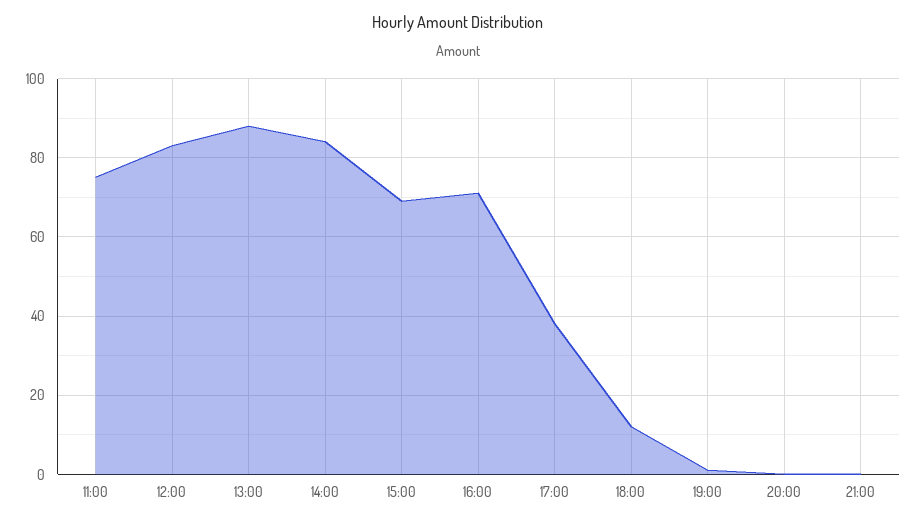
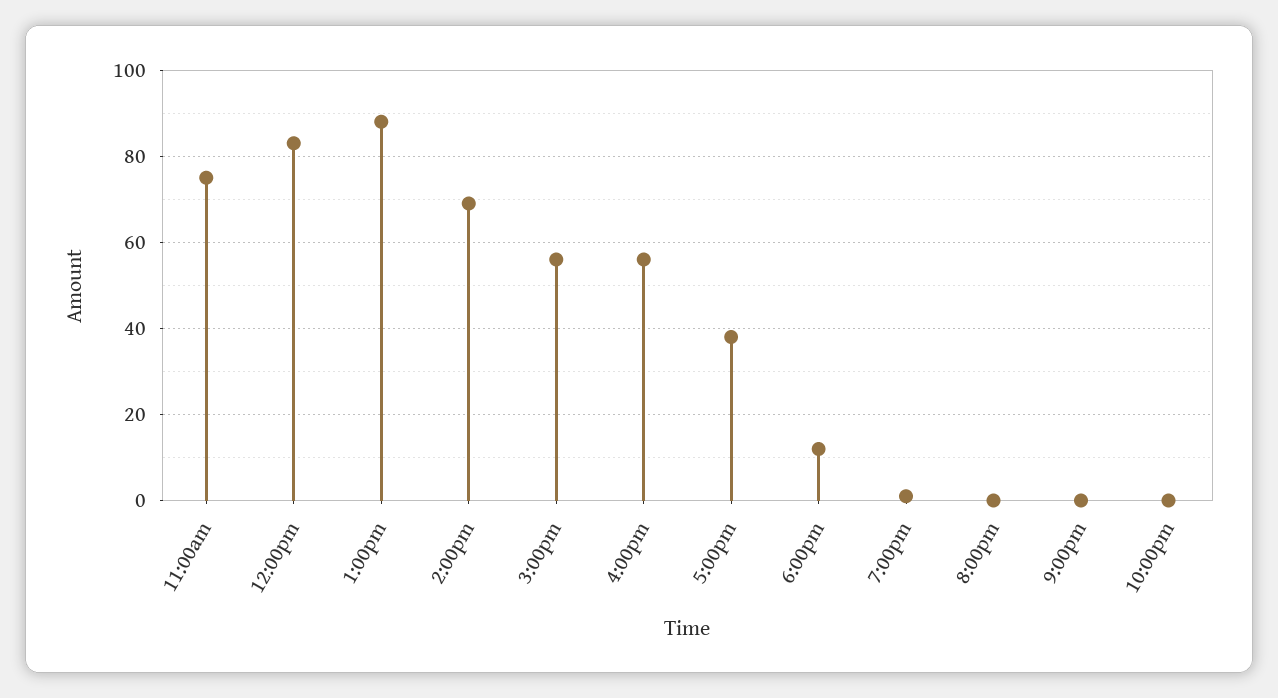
14:00: 85 -> 70
15:00: 70 -> 55
16:00: 70 -> 55
10:00pm: none -> 0

